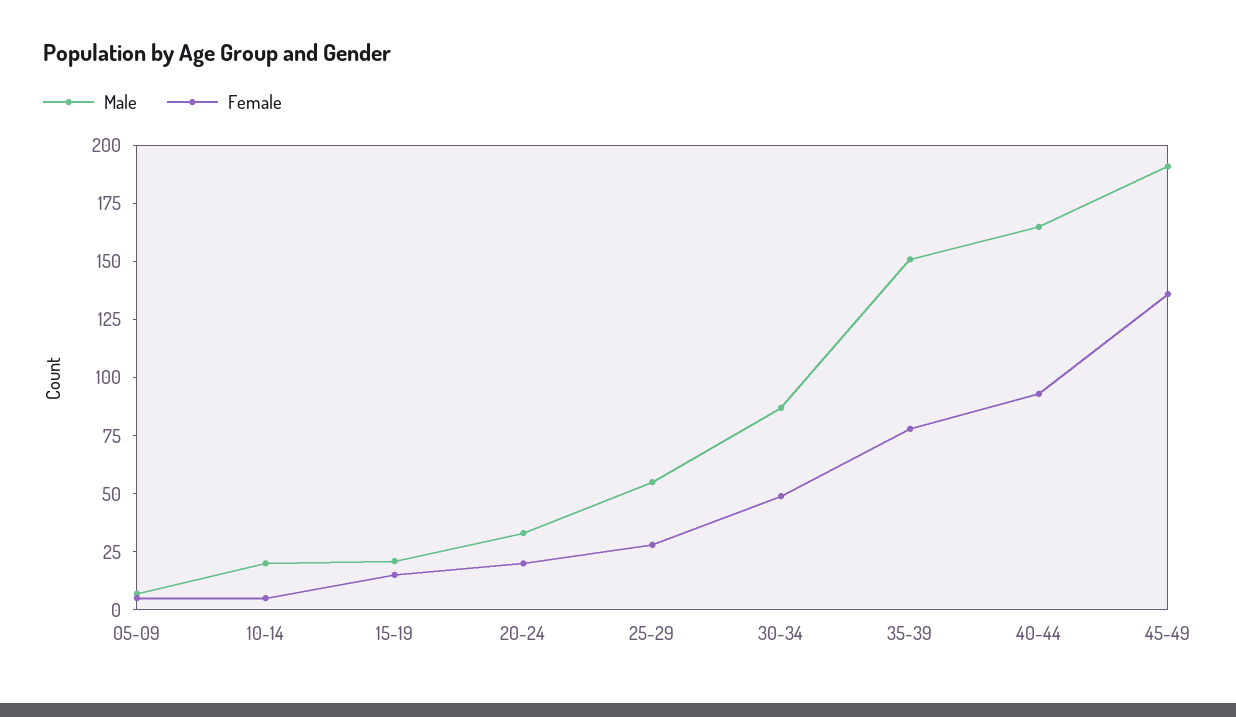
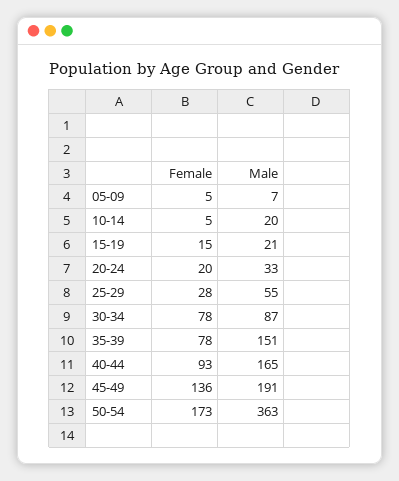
Female, 30-34: 50 -> 78
Female, 50-54: none -> 173
Male, 50-54: none -> 363

